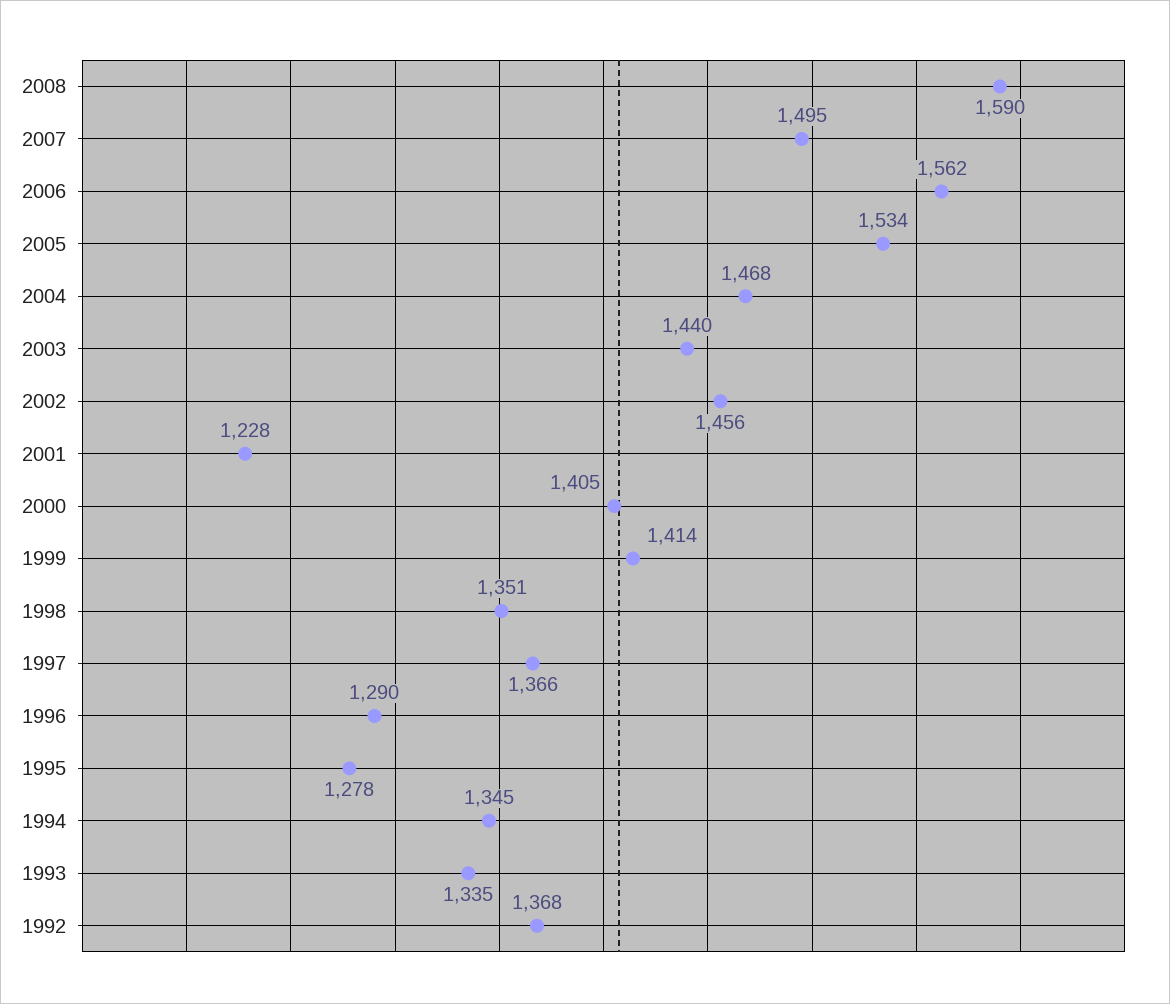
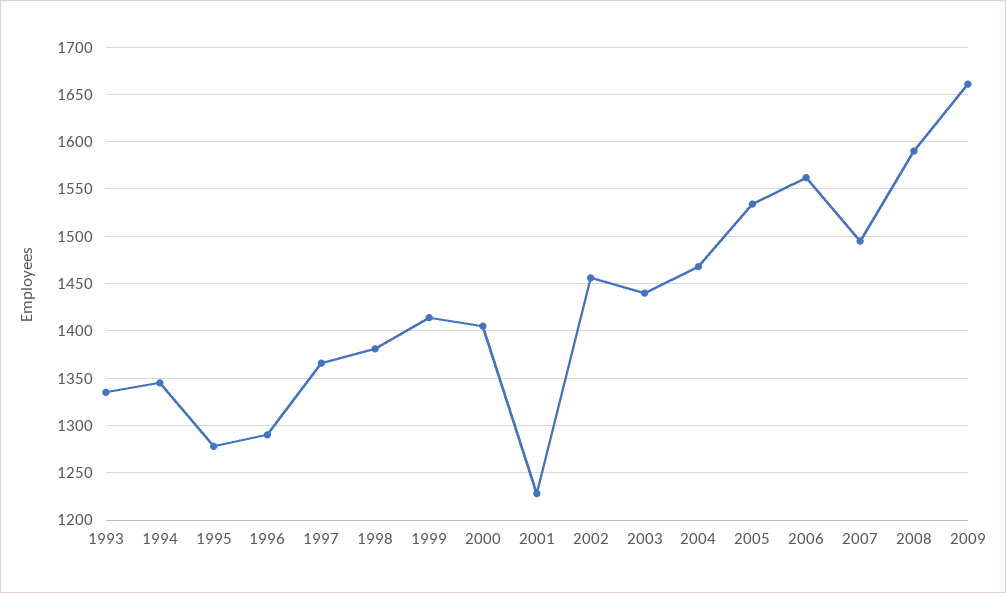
1998: 1351 -> 1380
1992: 1368 -> none
2009: none -> 1660

